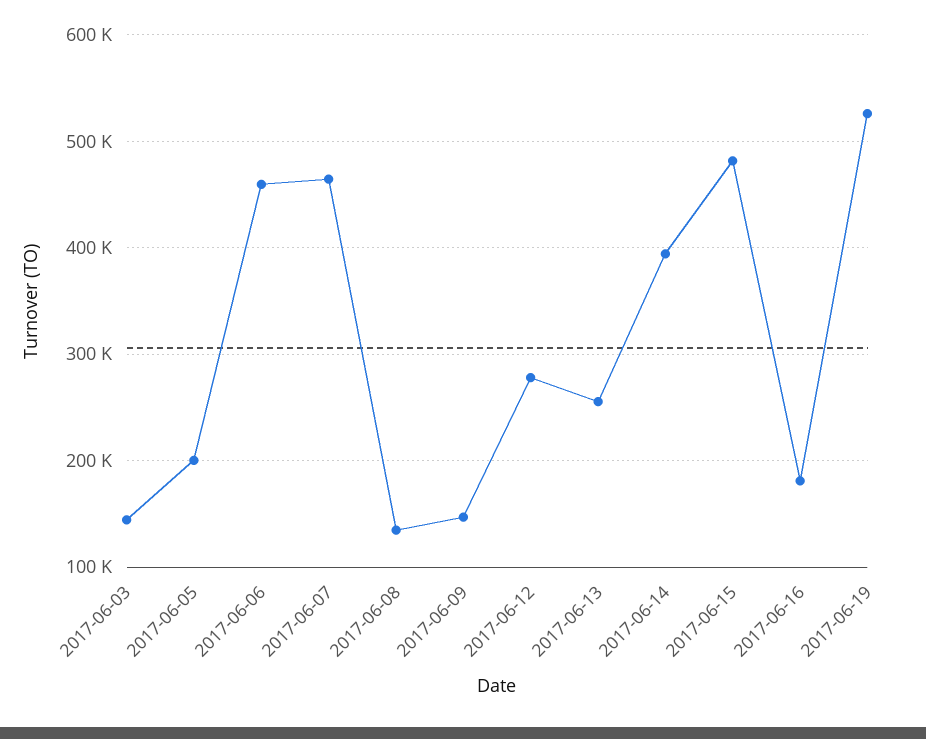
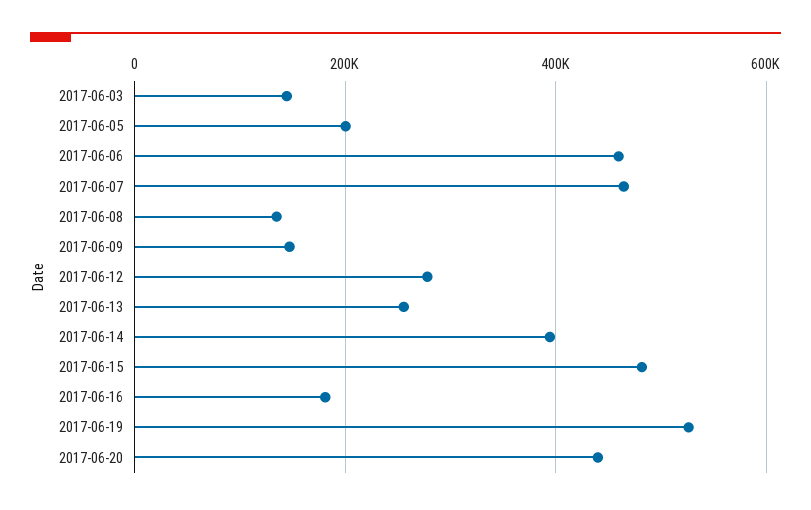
2017-06-20: none -> 440000

